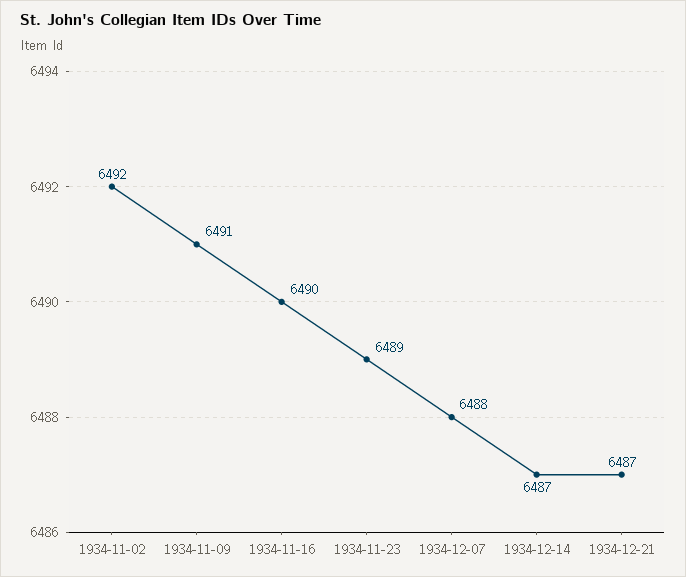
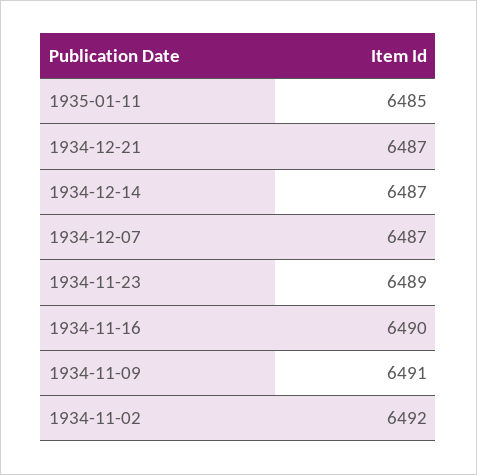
1934-12-07: 6488 -> 6487
1935-01-11: none -> 6485

